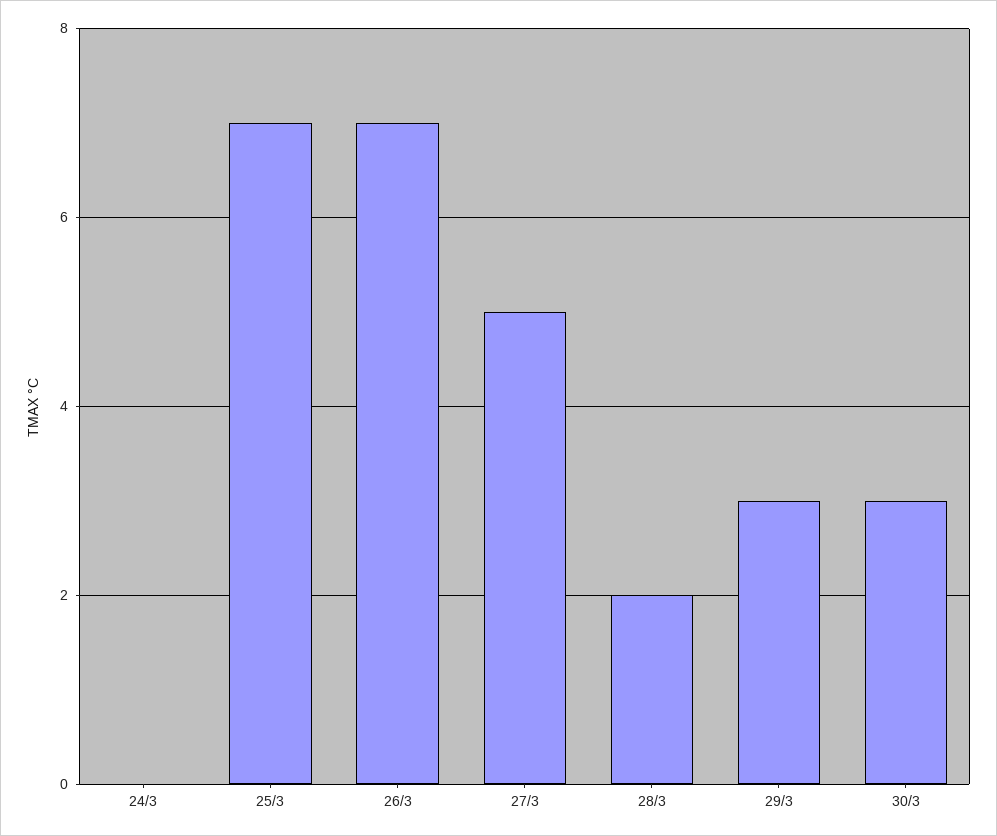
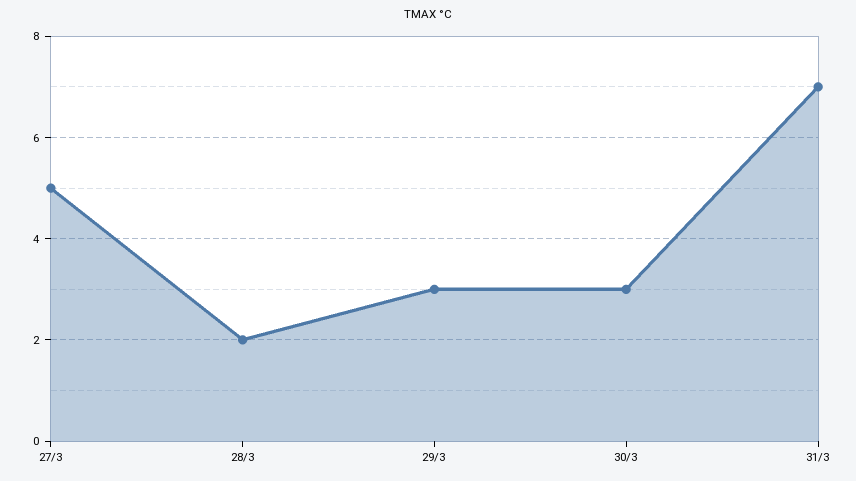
24/3: 0 -> none
25/3: 7 -> none
26/3: 7 -> none
31/3: none -> 7

